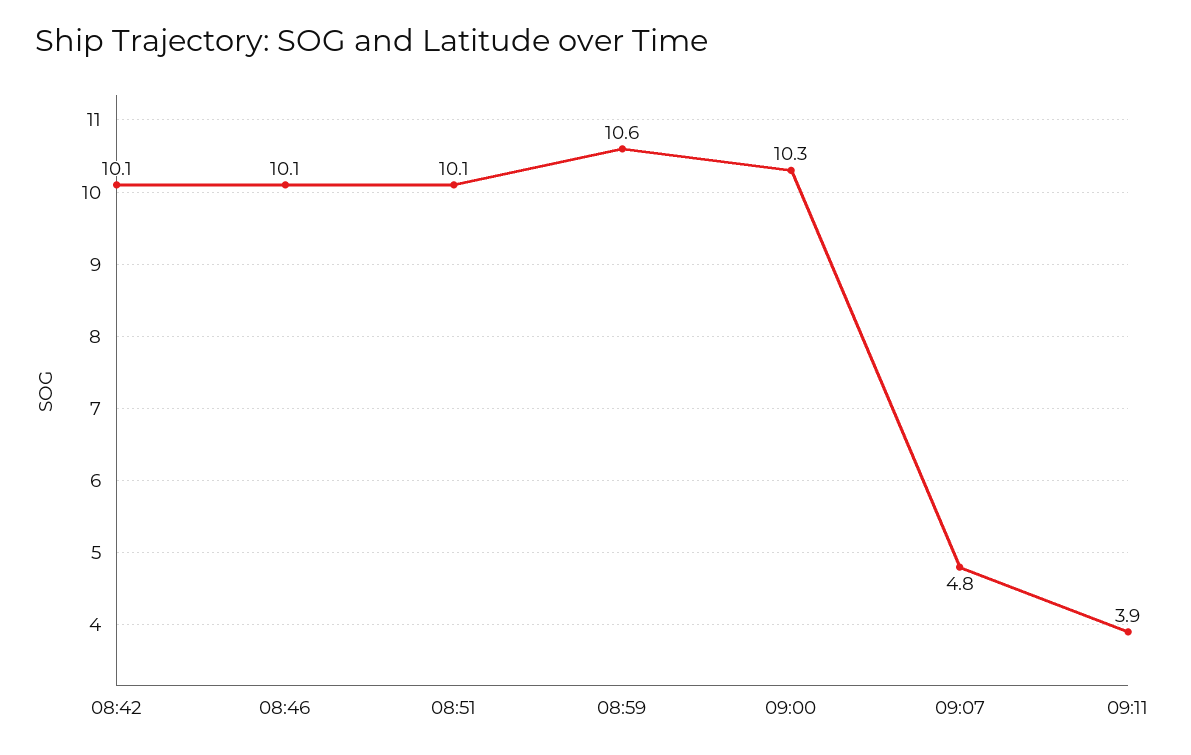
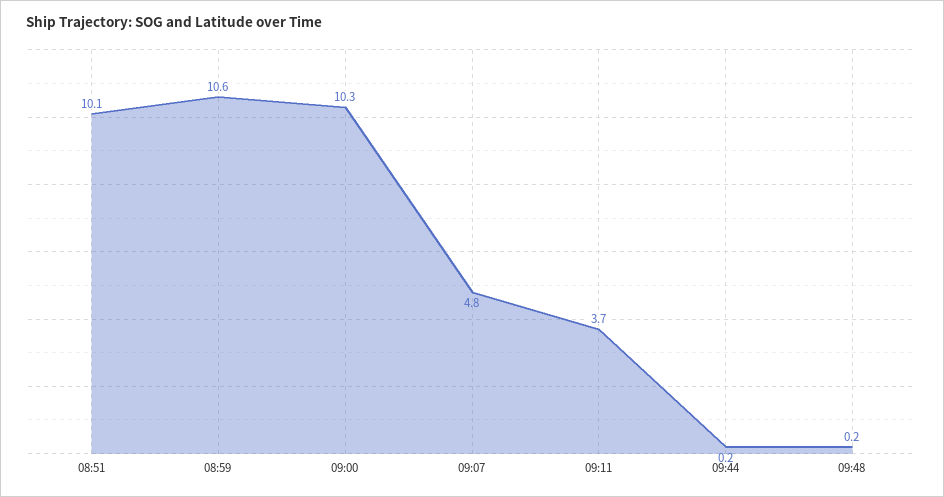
08:42: 10.1 -> none
08:46: 10.1 -> none
09:11: 3.9 -> 3.7
09:44: none -> 0.2
09:48: none -> 0.2

